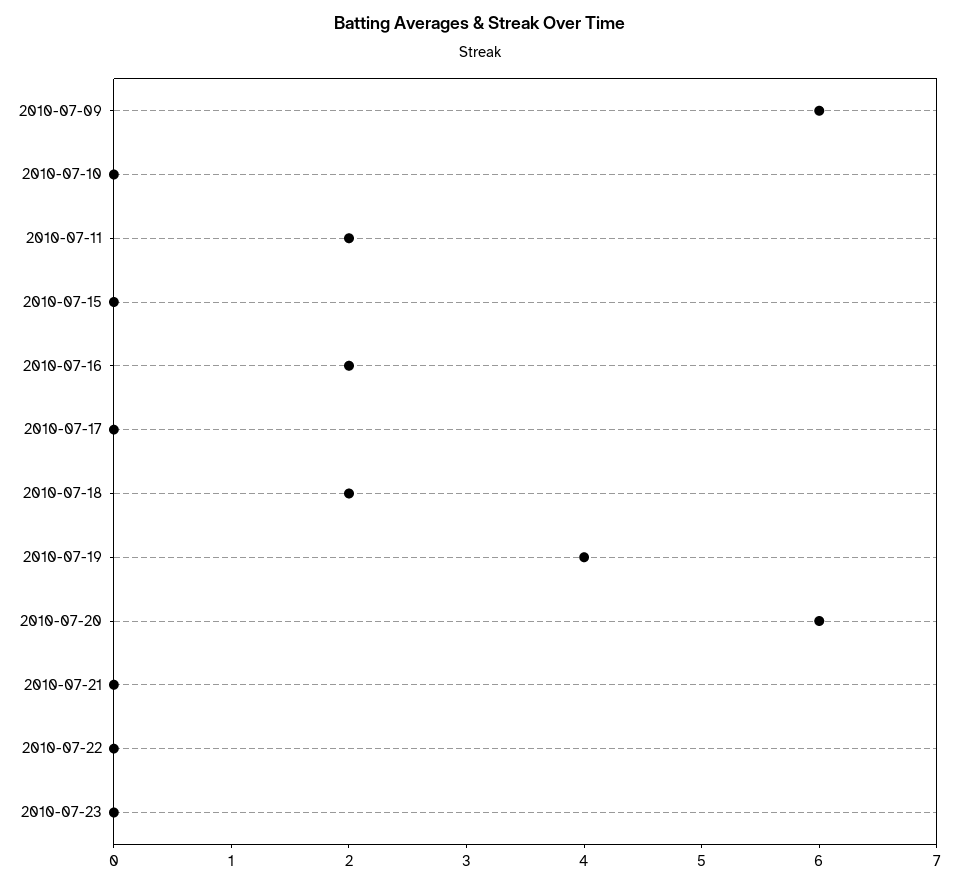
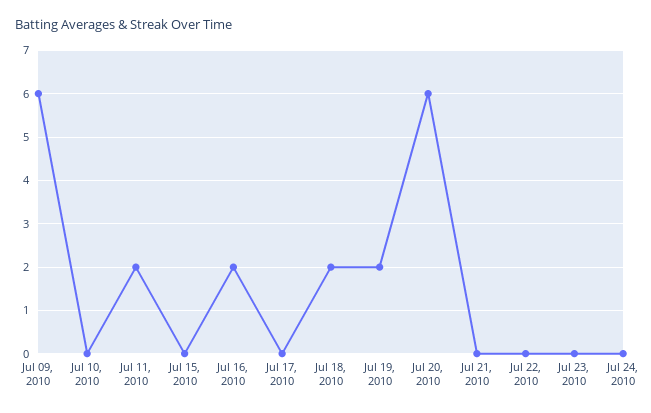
2010-07-19: 4 -> 2
Jul 24, 2010: none -> 0

